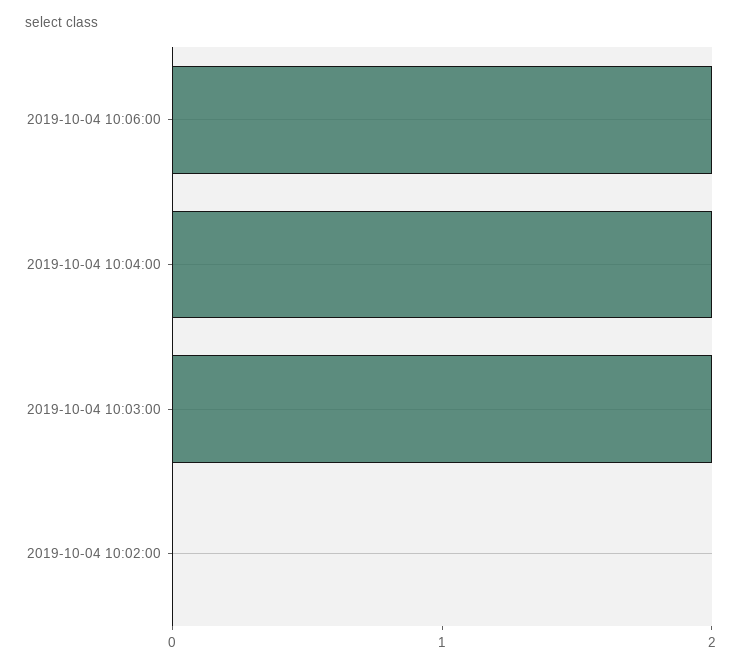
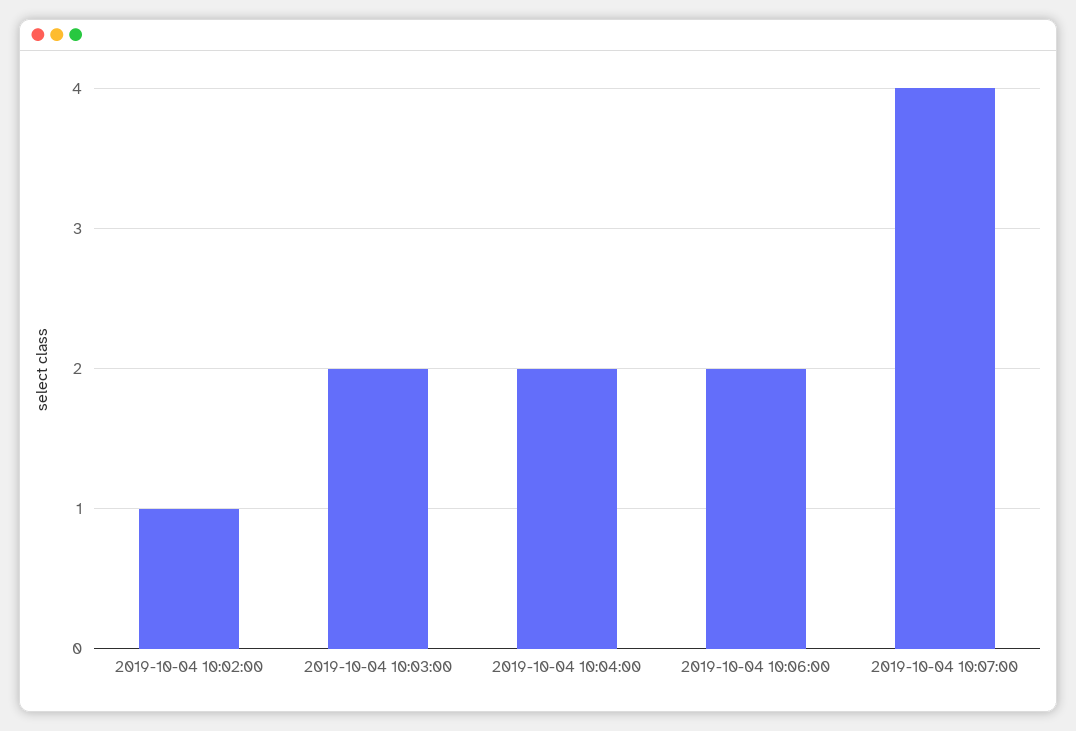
2019-10-04 10:02:00: 0 -> 1
2019-10-04 10:07:00: none -> 4

